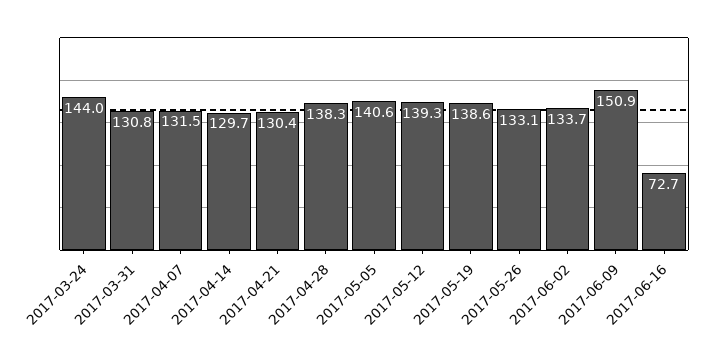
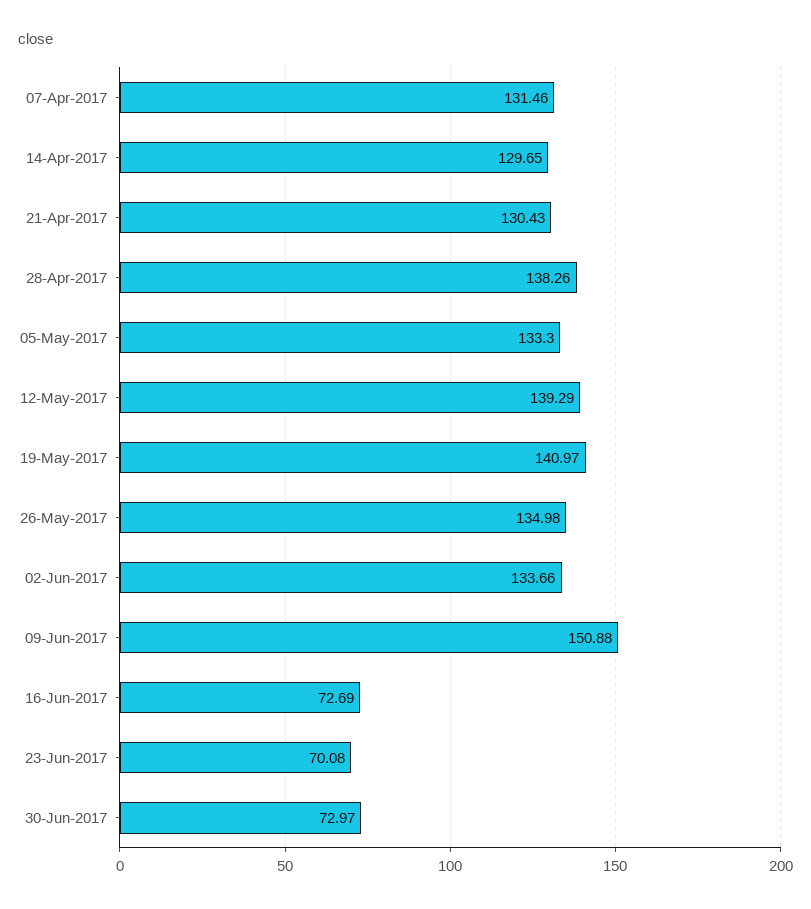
2017-03-24: 144 -> none
2017-03-31: 130.8 -> none
2017-05-05: 140.6 -> 133.3
2017-05-19: 138.6 -> 140.97
2017-05-26: 133.1 -> 134.98
23-Jun-2017: none -> 70.08
30-Jun-2017: none -> 72.97

